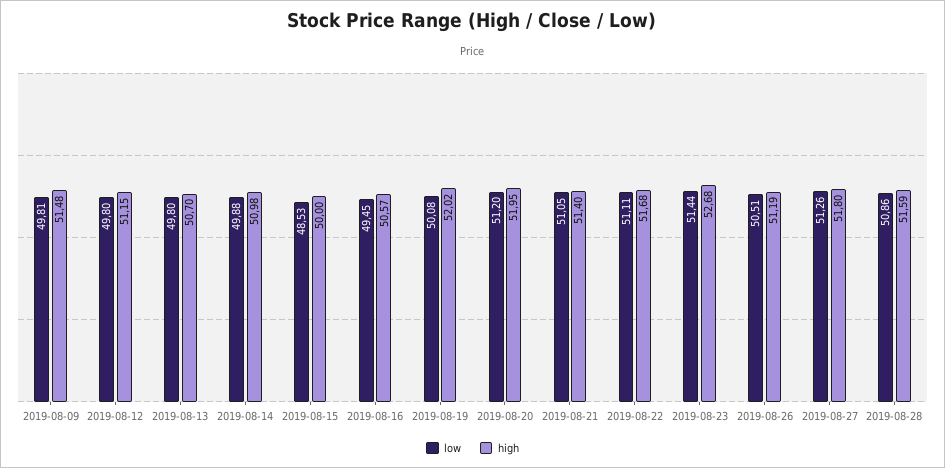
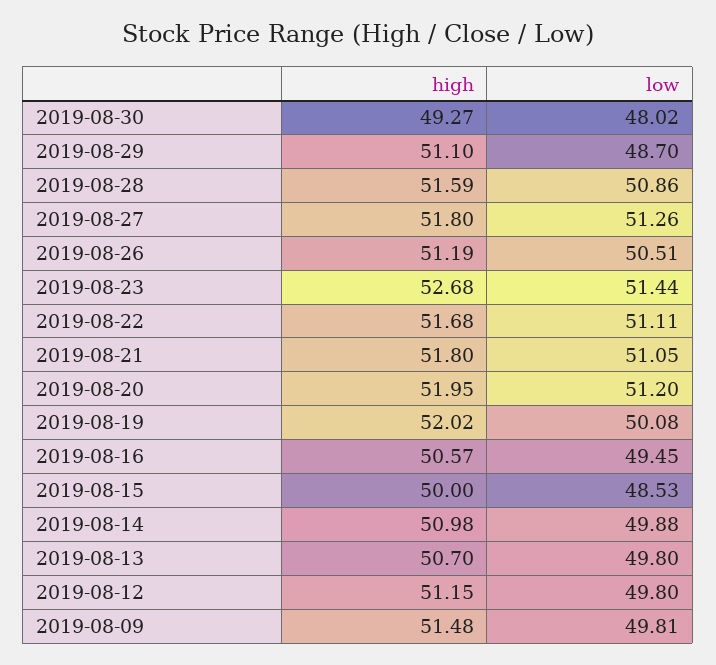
high, 2019-08-21: 51.4 -> 51.8
high, 2019-08-30: none -> 49.27
low, 2019-08-30: none -> 48.02
high, 2019-08-29: none -> 51.1
low, 2019-08-29: none -> 48.7

